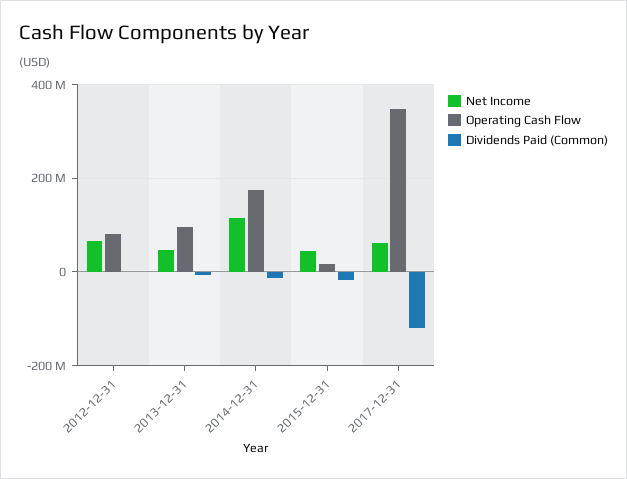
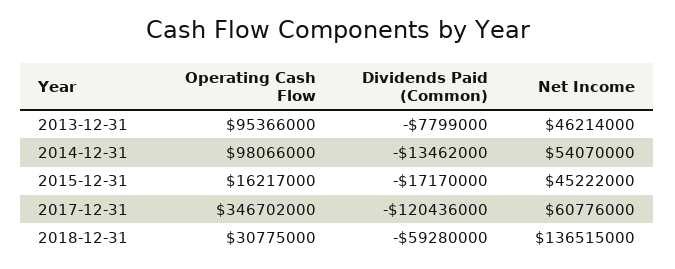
Net Income, 2012-12-31: 60000000 -> none
Operating Cash Flow, 2012-12-31: 80000000 -> none
Dividends Paid (Common), 2012-12-31: 0 -> none
Net Income, 2014-12-31: 120000000 -> 54070000
Operating Cash Flow, 2014-12-31: 180000000 -> 98066000
Operating Cash Flow, 2018-12-31: none -> 30775000
Dividends Paid (Common), 2018-12-31: none -> -59280000
Net Income, 2018-12-31: none -> 136515000

